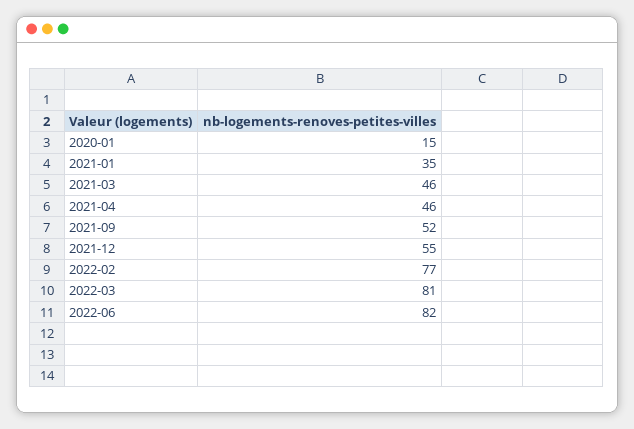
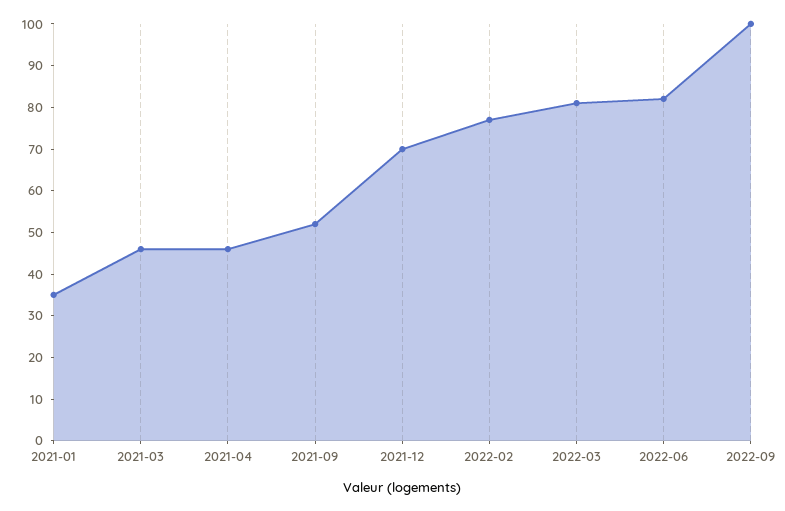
2020-01: 15 -> none
2021-12: 55 -> 70
2022-09: none -> 100

